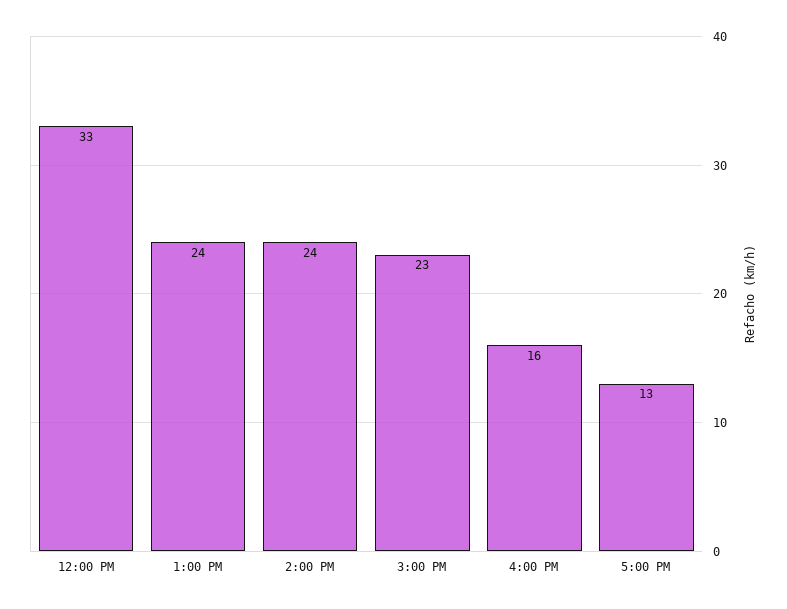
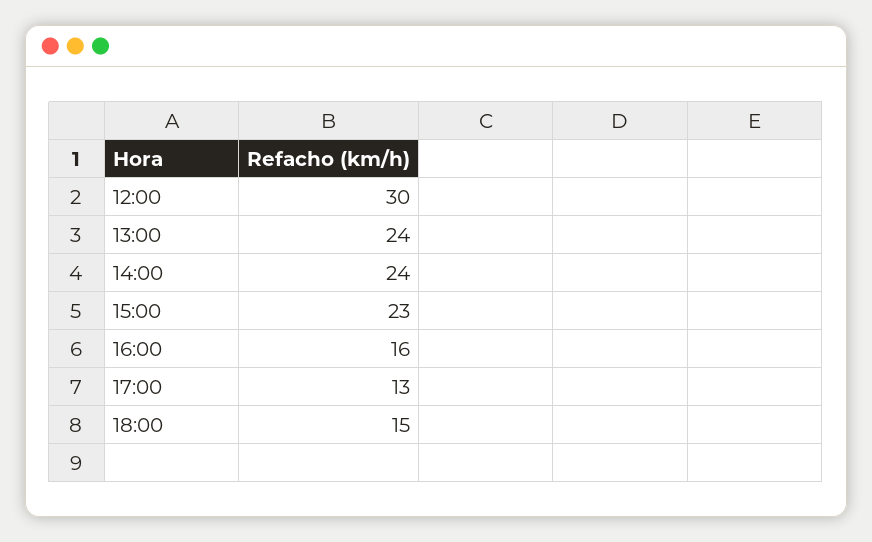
12:00 PM: 33 -> 30
18:00: none -> 15

